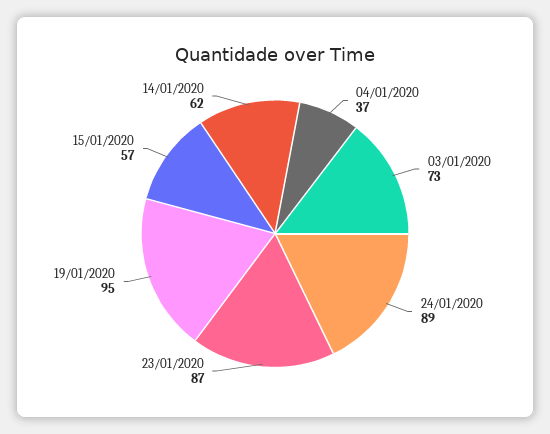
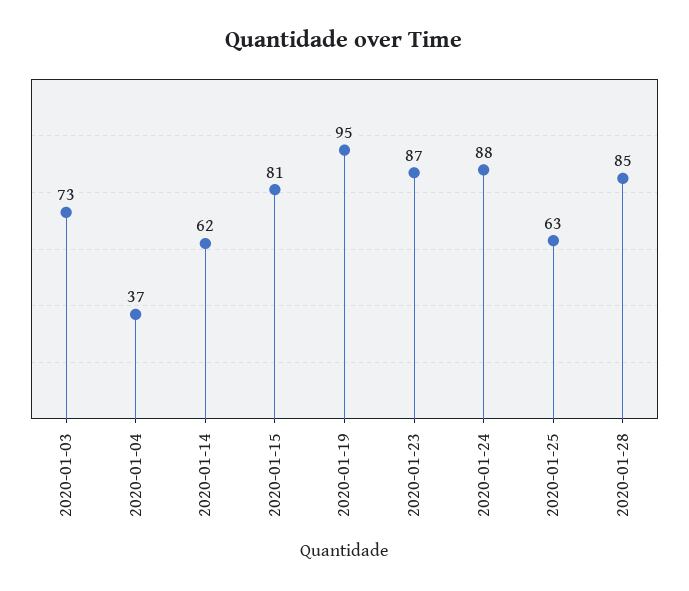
24/01/2020: 89 -> 88
15/01/2020: 57 -> 81
2020-01-25: none -> 63
2020-01-28: none -> 85

